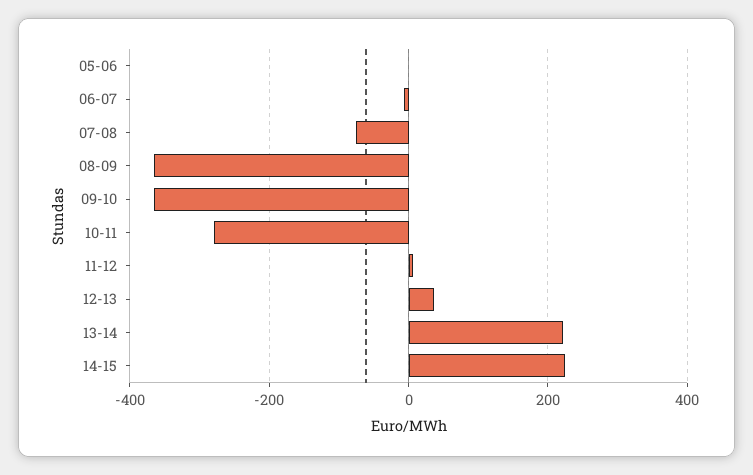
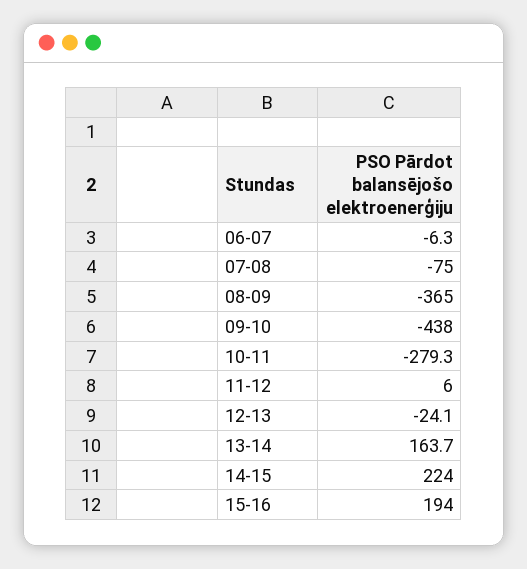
05-06: 0 -> none
09-10: -360 -> -438
12-13: 40 -> -24.1
13-14: 220 -> 163.7
15-16: none -> 194

